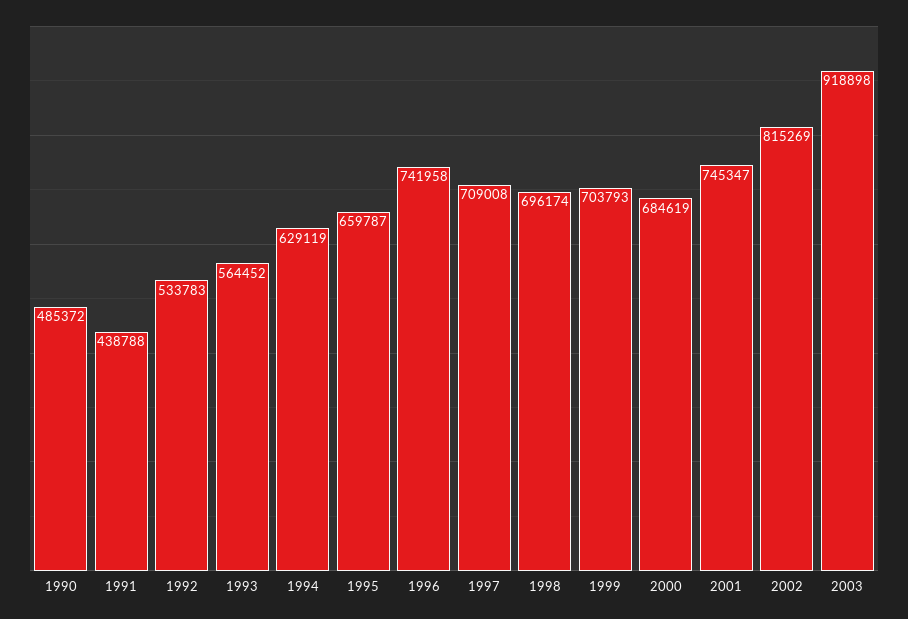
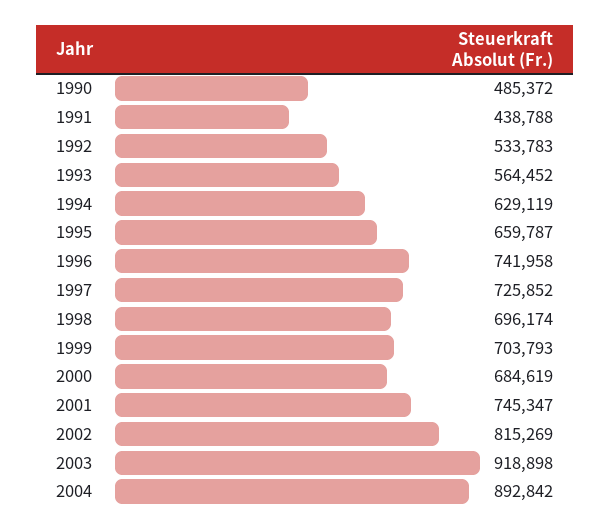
1997: 709008 -> 725852
2004: none -> 892842

